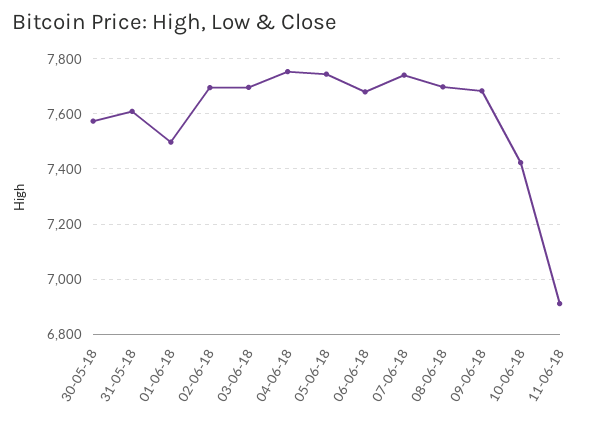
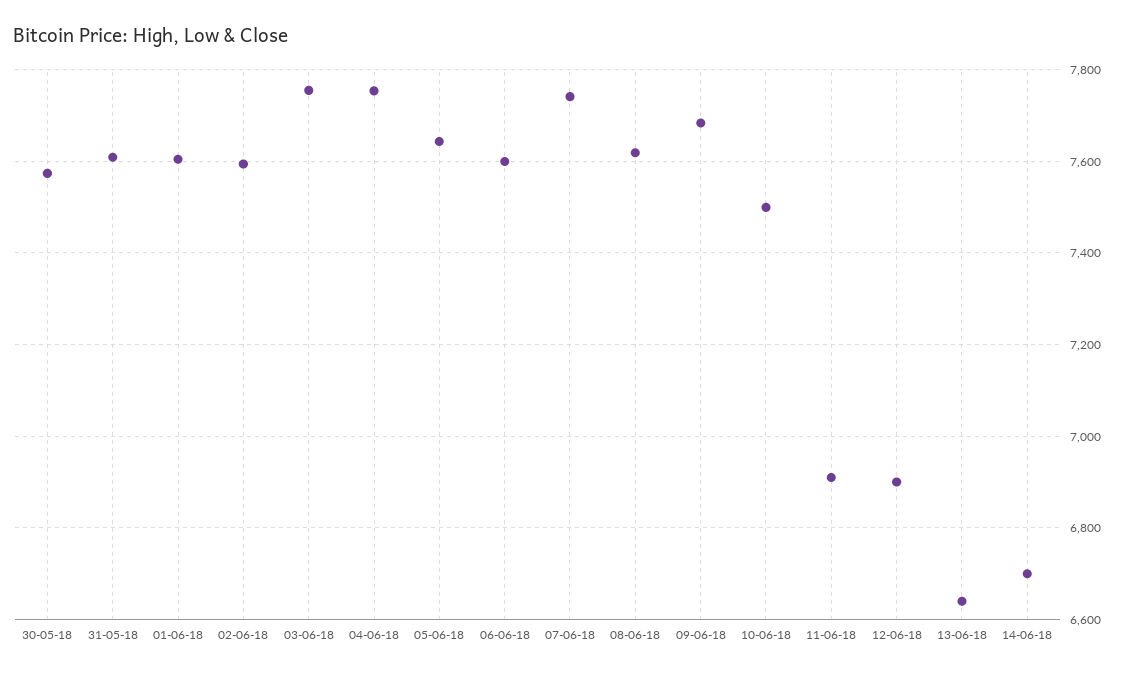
01-06-18: 7500 -> 7600
02-06-18: 7700 -> 7600
03-06-18: 7700 -> 7760
05-06-18: 7750 -> 7640
06-06-18: 7675 -> 7600
08-06-18: 7700 -> 7620
10-06-18: 7425 -> 7500
12-06-18: none -> 6900
13-06-18: none -> 6640
14-06-18: none -> 6700

